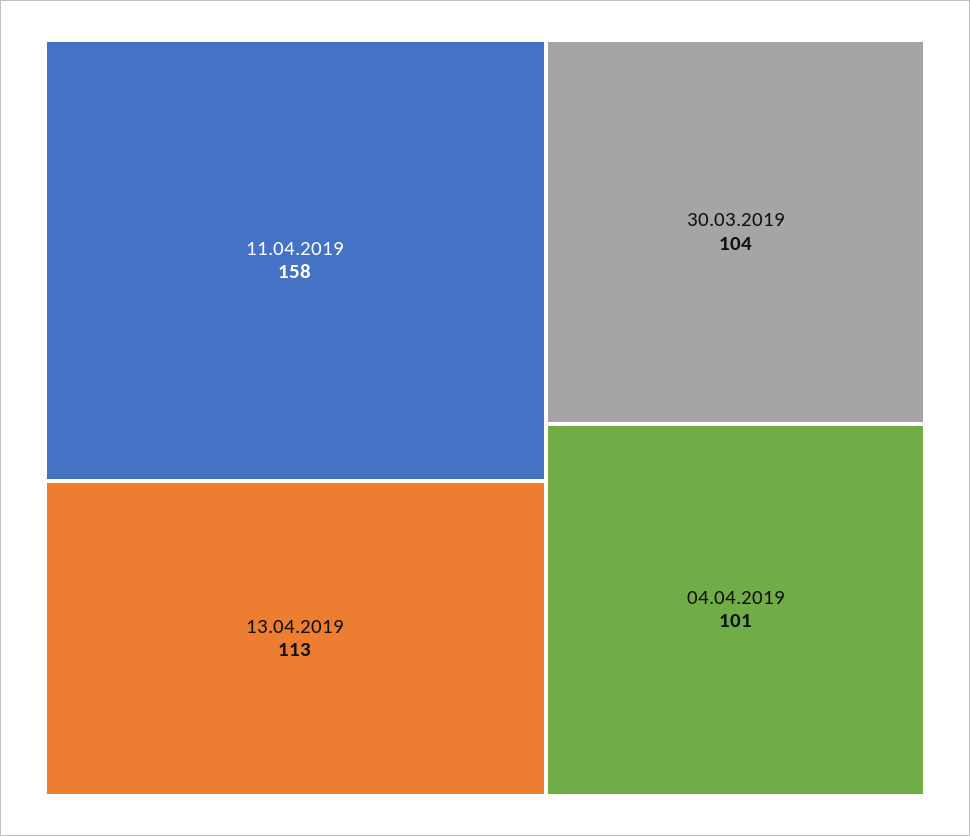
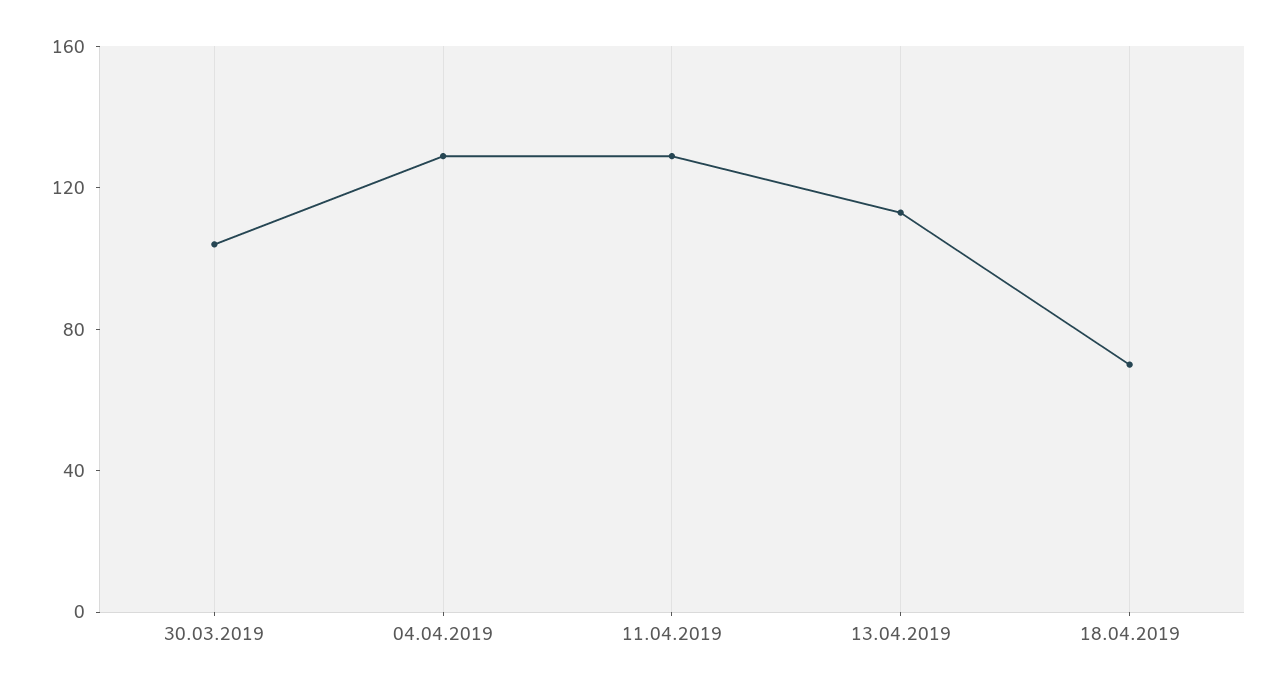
11.04.2019: 158 -> 130
04.04.2019: 101 -> 130
18.04.2019: none -> 70

